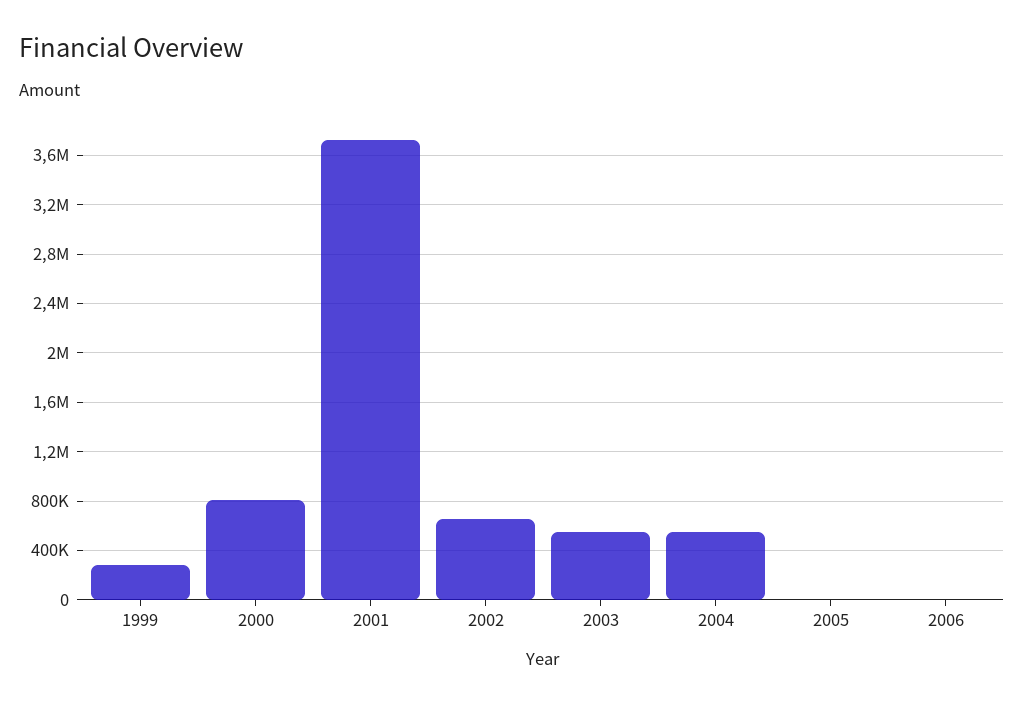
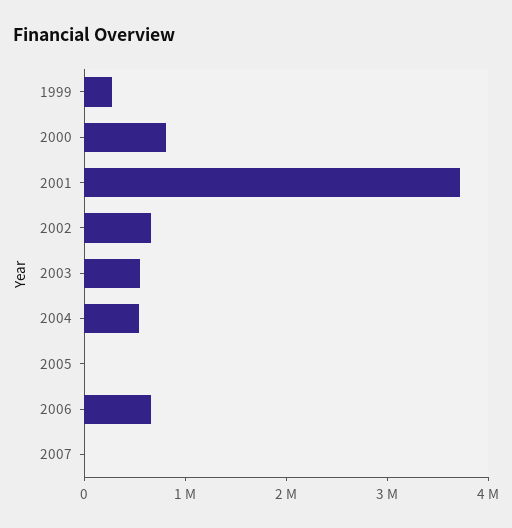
2006: 0 -> 600000
2007: none -> 0

